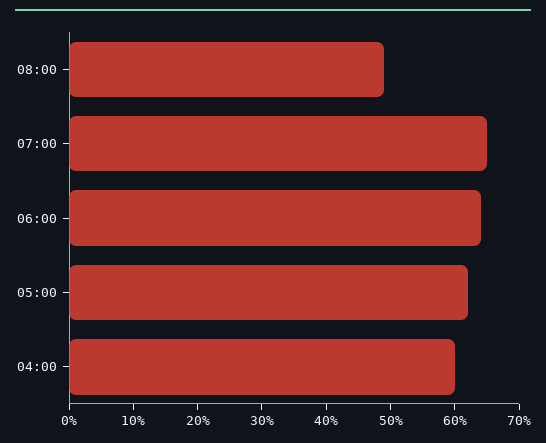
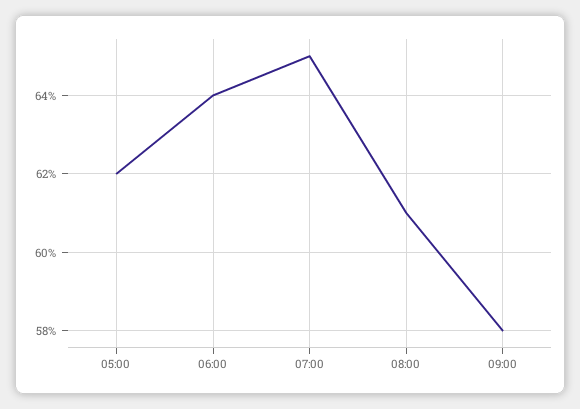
08:00: 50 -> 61
04:00: 60 -> none
09:00: none -> 58

